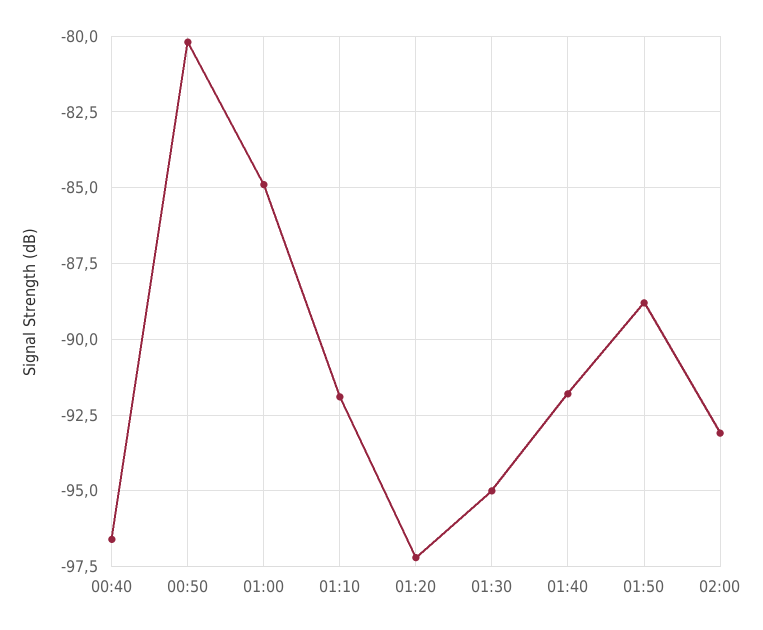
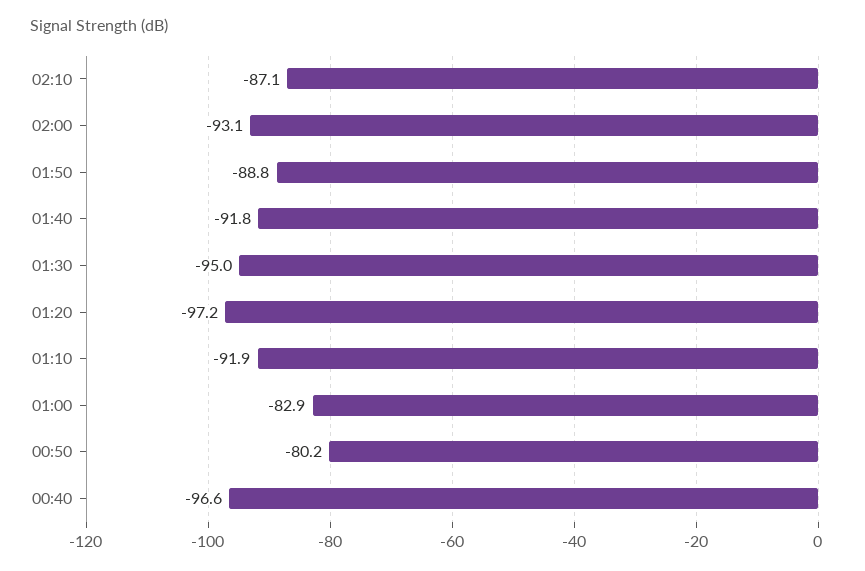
01:00: -85 -> -82.9
02:10: none -> -87.1

